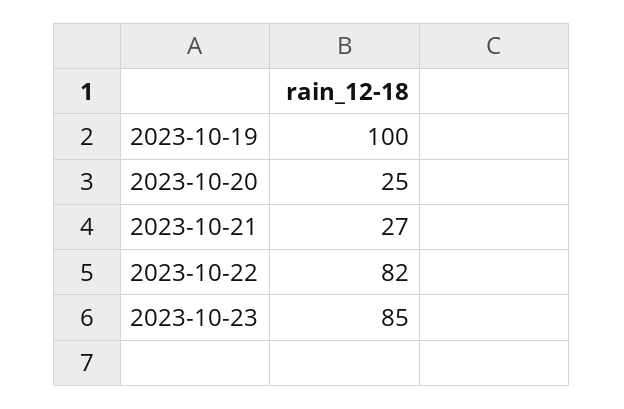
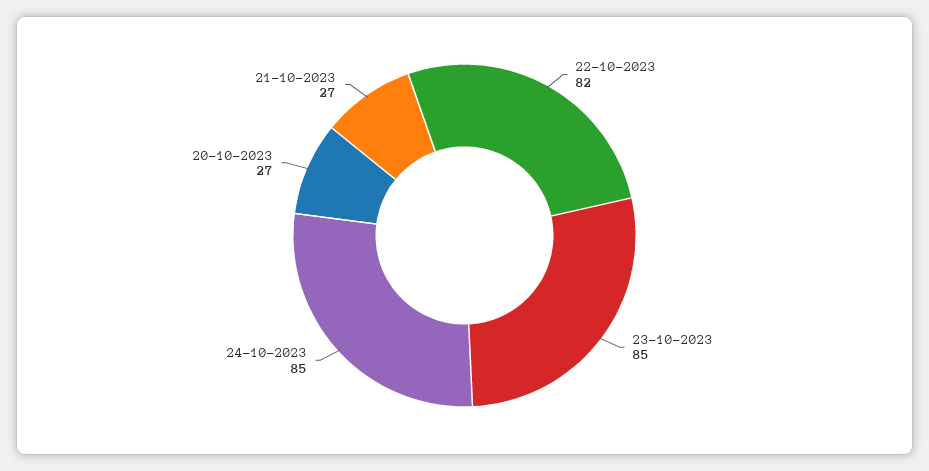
2023-10-19: 100 -> none
2023-10-20: 25 -> 27
24-10-2023: none -> 85

